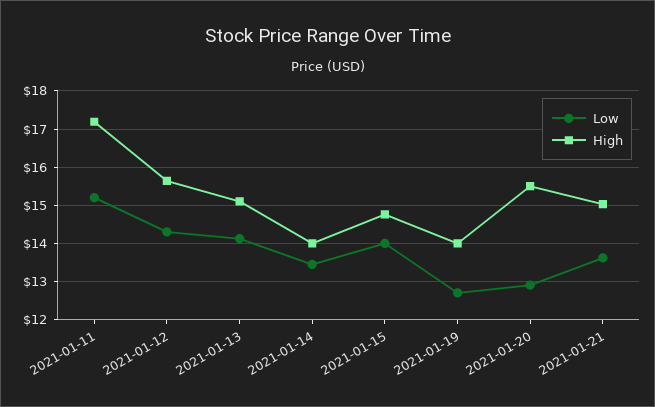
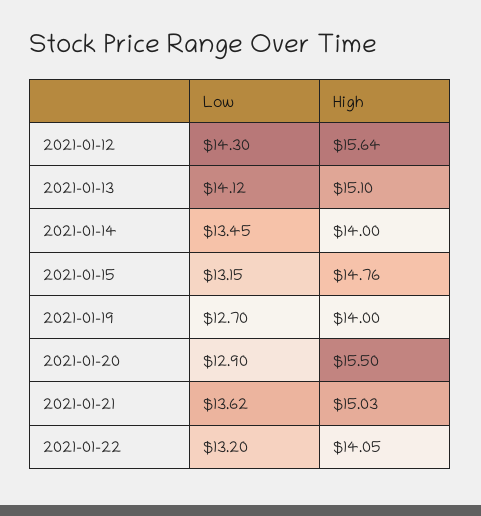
Low, 2021-01-11: 15.2 -> none
High, 2021-01-11: 17.2 -> none
Low, 2021-01-15: 14 -> 13.15
Low, 2021-01-22: none -> 13.2
High, 2021-01-22: none -> 14.05

